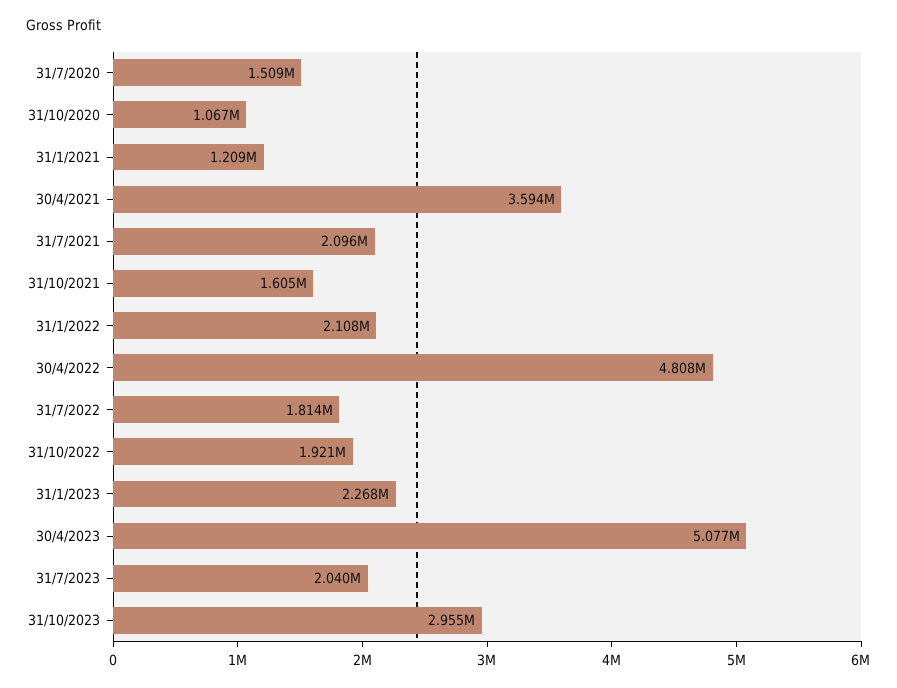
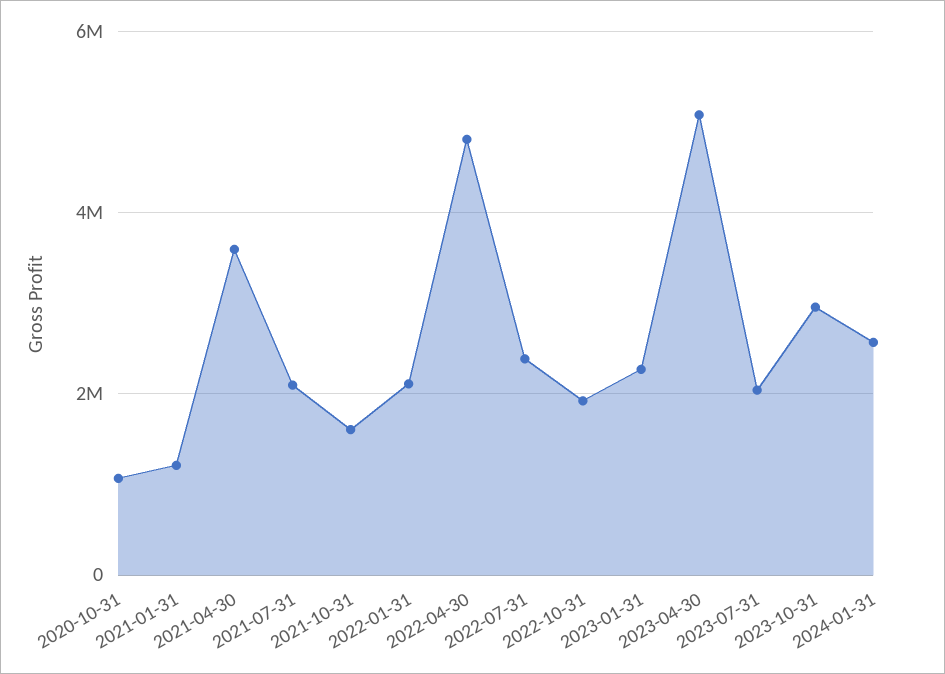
31/7/2020: 1509000 -> none
31/7/2022: 1814000 -> 2400000
2024-01-31: none -> 2600000

